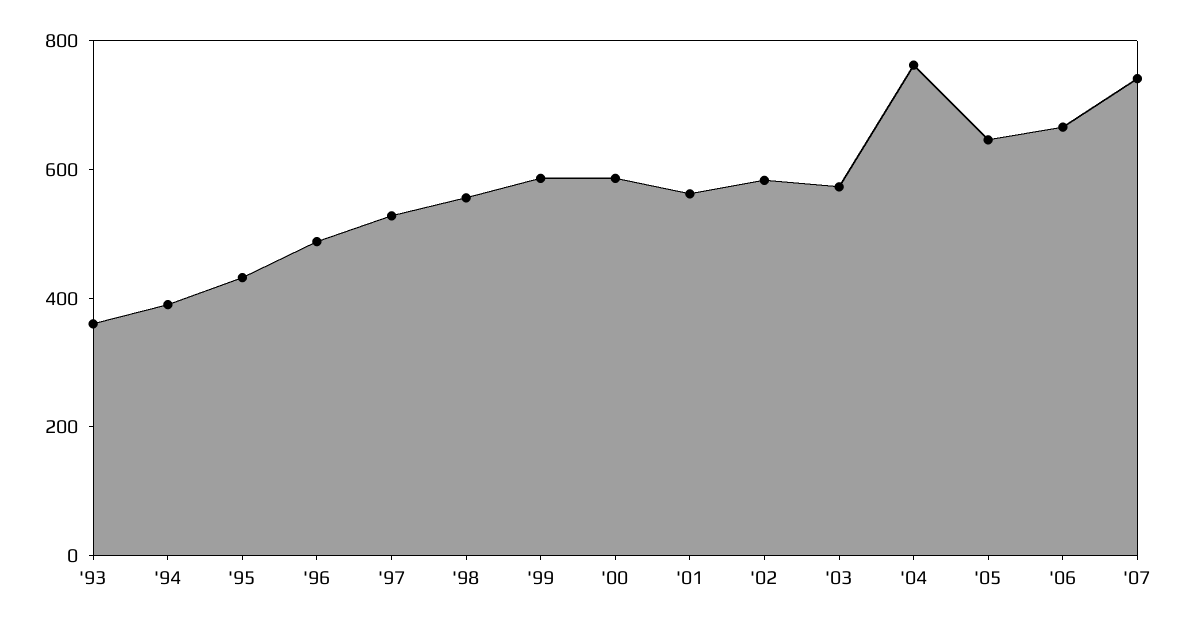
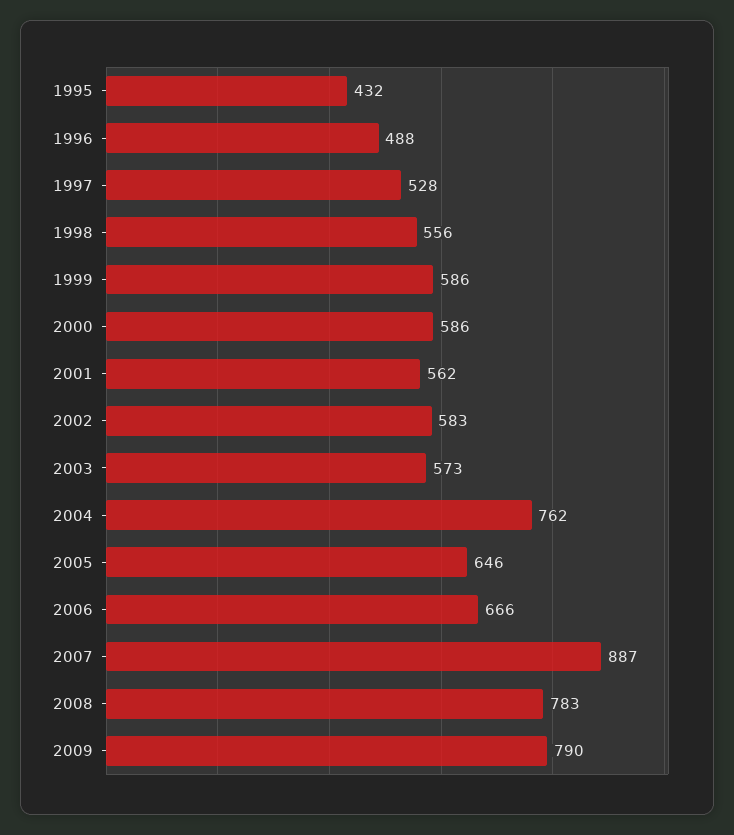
'93: 350 -> none
'94: 400 -> none
'07: 750 -> 887
2008: none -> 783
2009: none -> 790

